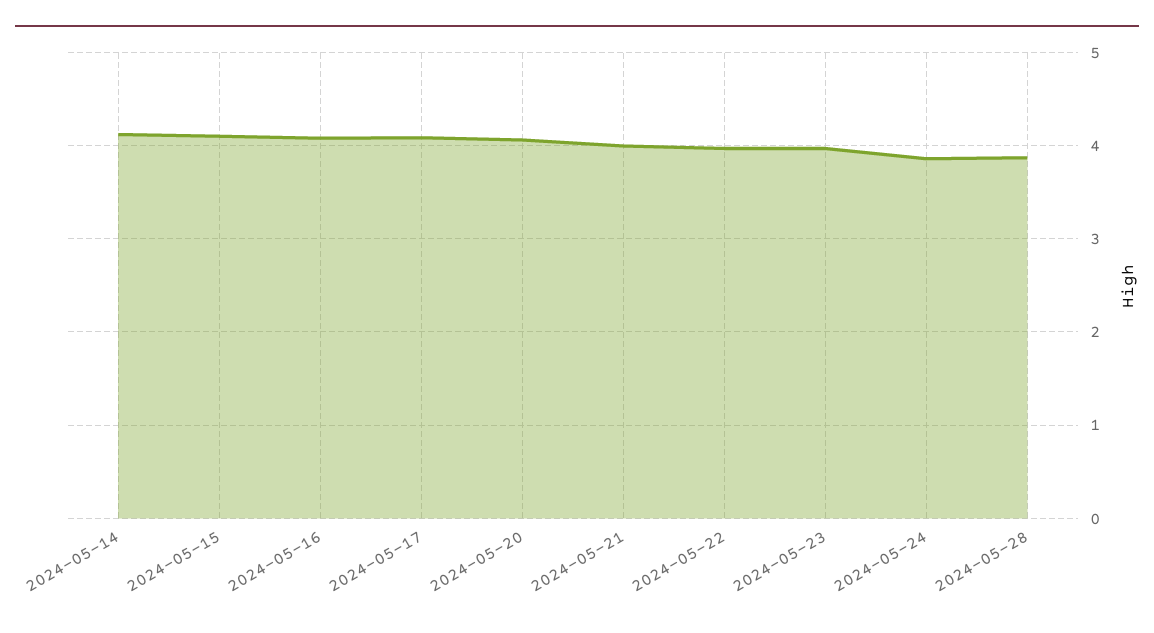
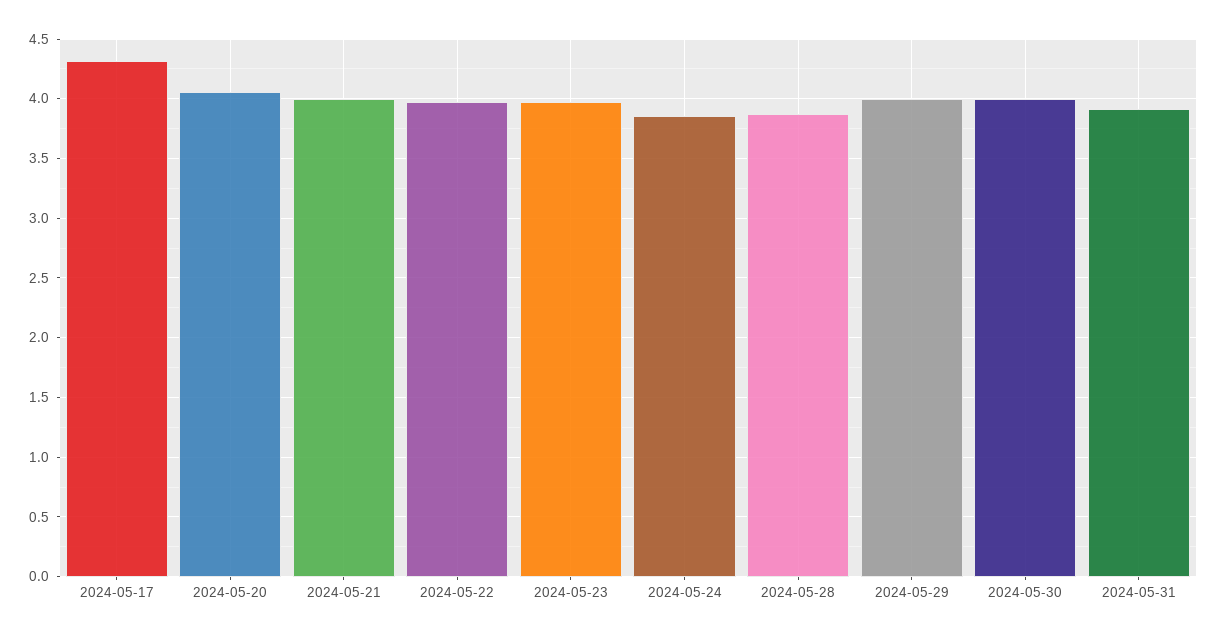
2024-05-14: 4.1 -> none
2024-05-15: 4.1 -> none
2024-05-16: 4.1 -> none
2024-05-17: 4.1 -> 4.3
2024-05-29: none -> 4
2024-05-30: none -> 4
2024-05-31: none -> 3.9

